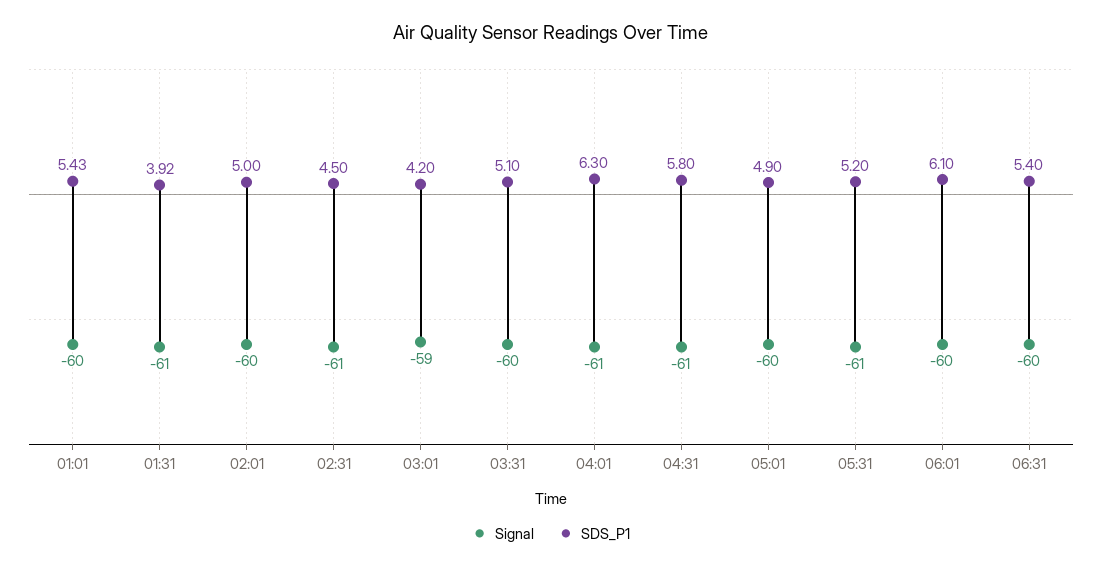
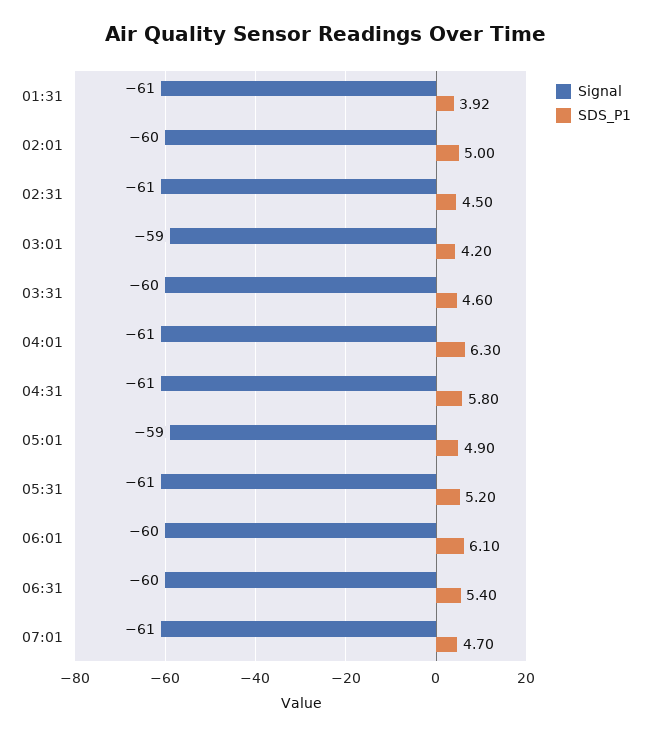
Signal, 01:01: -60 -> none
SDS_P1, 01:01: 5.43 -> none
SDS_P1, 03:31: 5.1 -> 4.6
Signal, 05:01: -60 -> -59
Signal, 07:01: none -> -61
SDS_P1, 07:01: none -> 4.7

